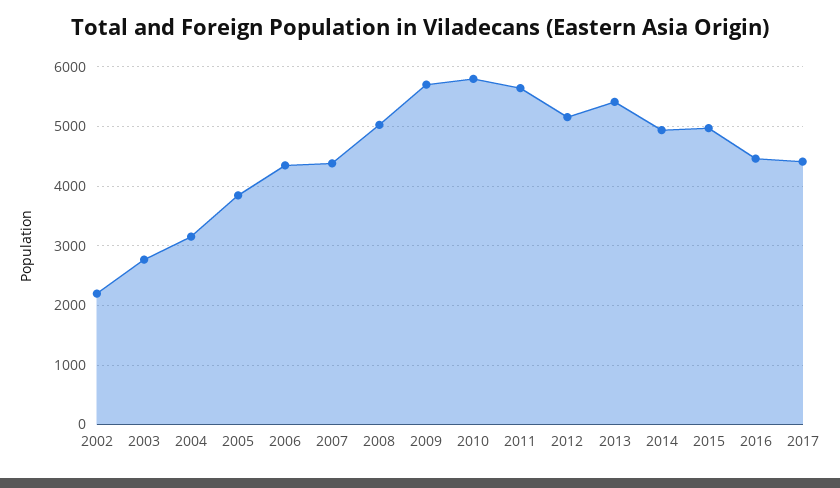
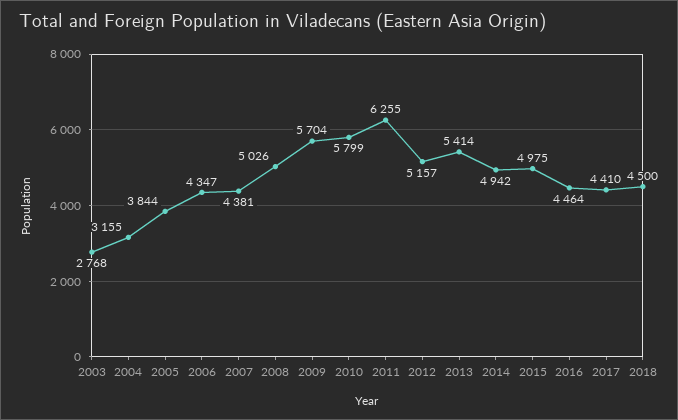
2002: 2200 -> none
2011: 5600 -> 6255
2018: none -> 4500

